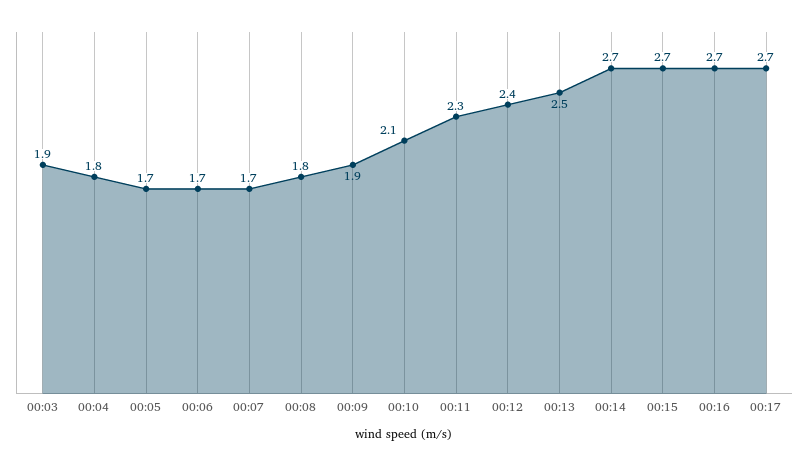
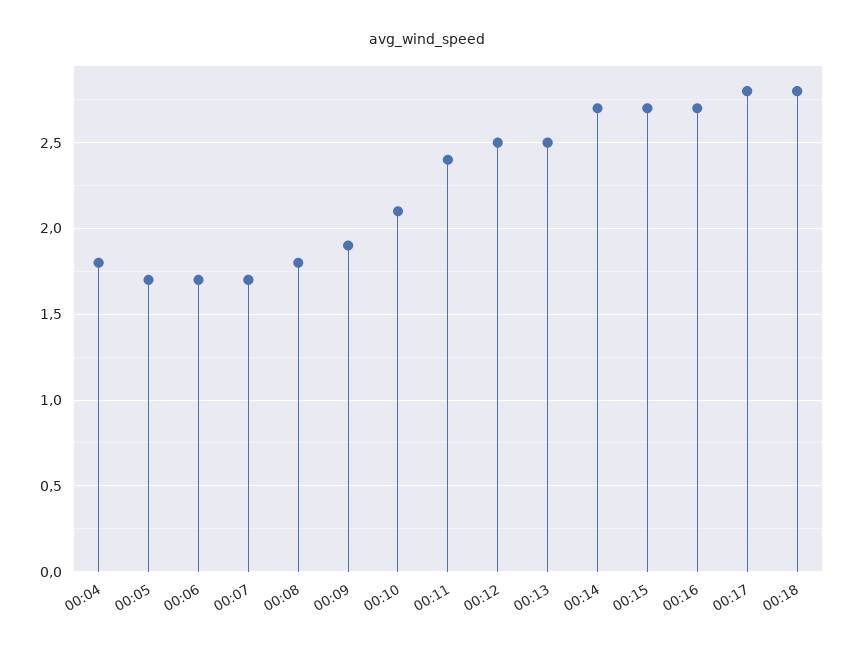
00:03: 1.9 -> none
00:11: 2.3 -> 2.4
00:12: 2.4 -> 2.5
00:17: 2.7 -> 2.8
00:18: none -> 2.8

